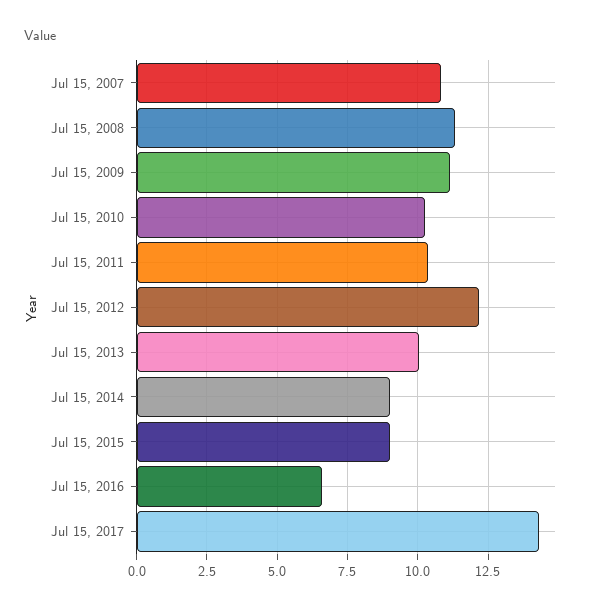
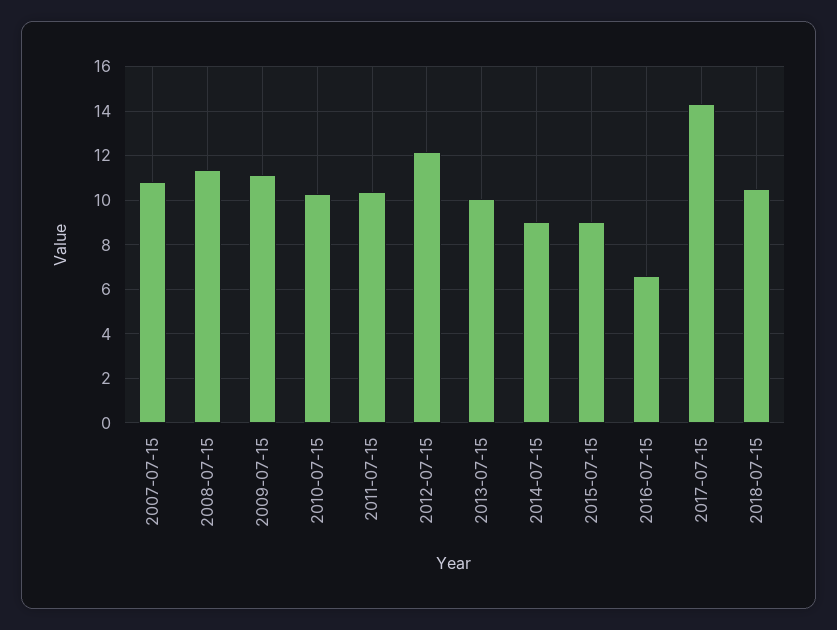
2018-07-15: none -> 10.5

